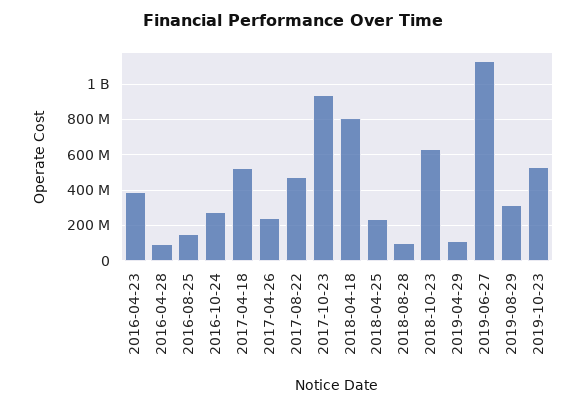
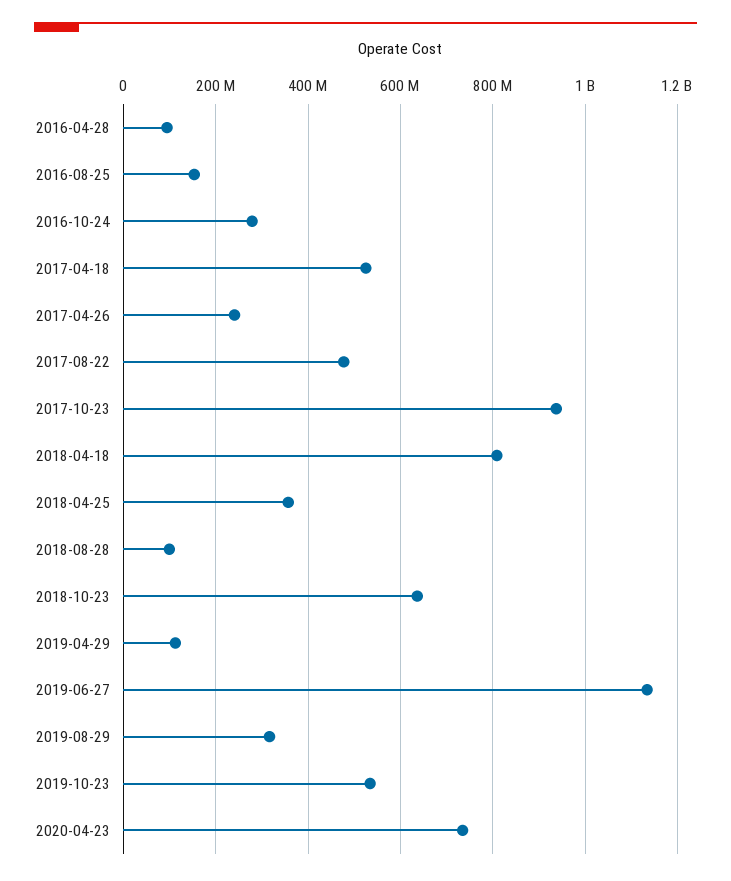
2016-04-23: 400000000 -> none
2018-04-25: 250000000 -> 360000000
2020-04-23: none -> 740000000

